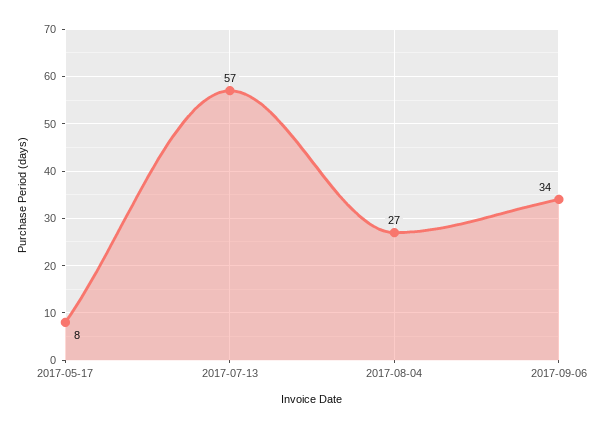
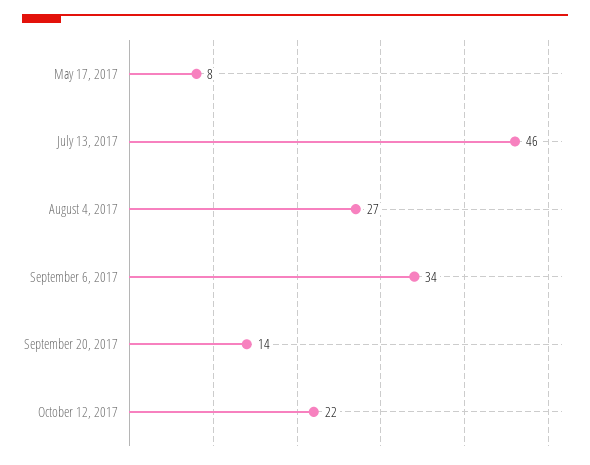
2017-07-13: 57 -> 46
September 20, 2017: none -> 14
October 12, 2017: none -> 22

